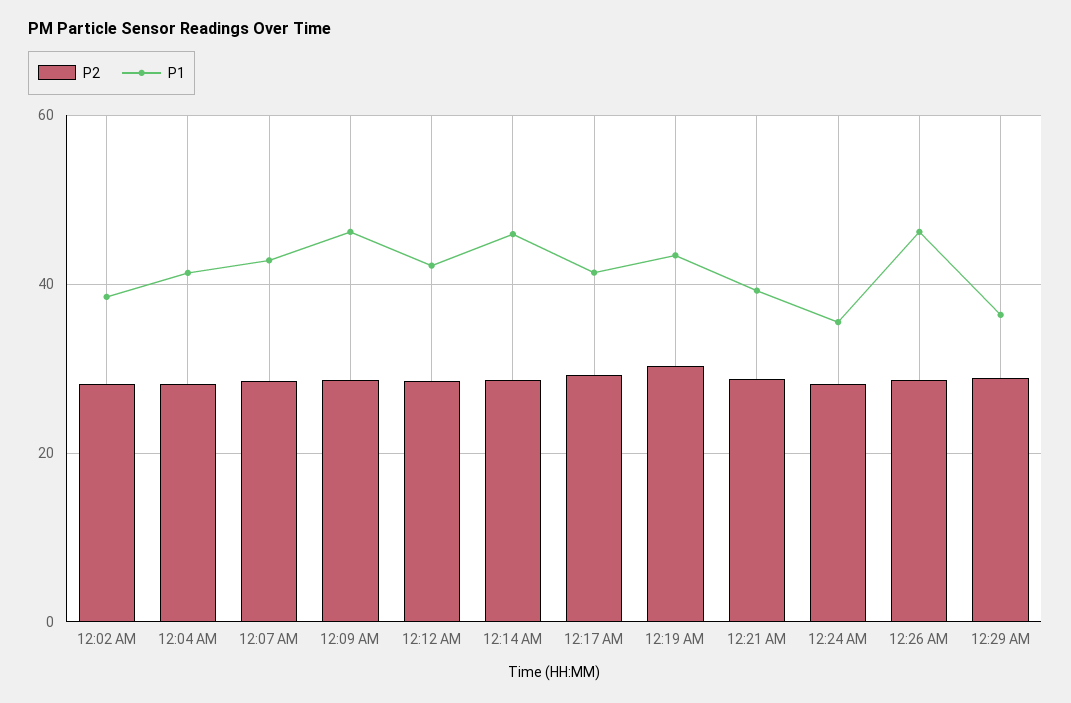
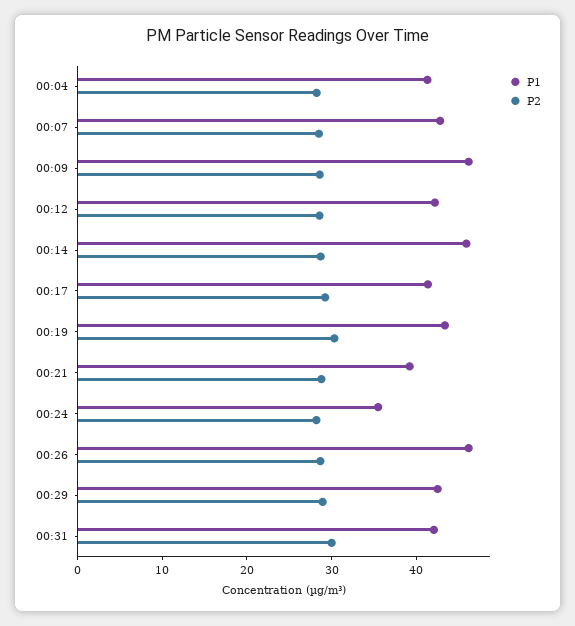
P2, 12:02 AM: 28 -> none
P1, 12:02 AM: 38 -> none
P1, 12:29 AM: 36 -> 42
P1, 00:31: none -> 42
P2, 00:31: none -> 30

